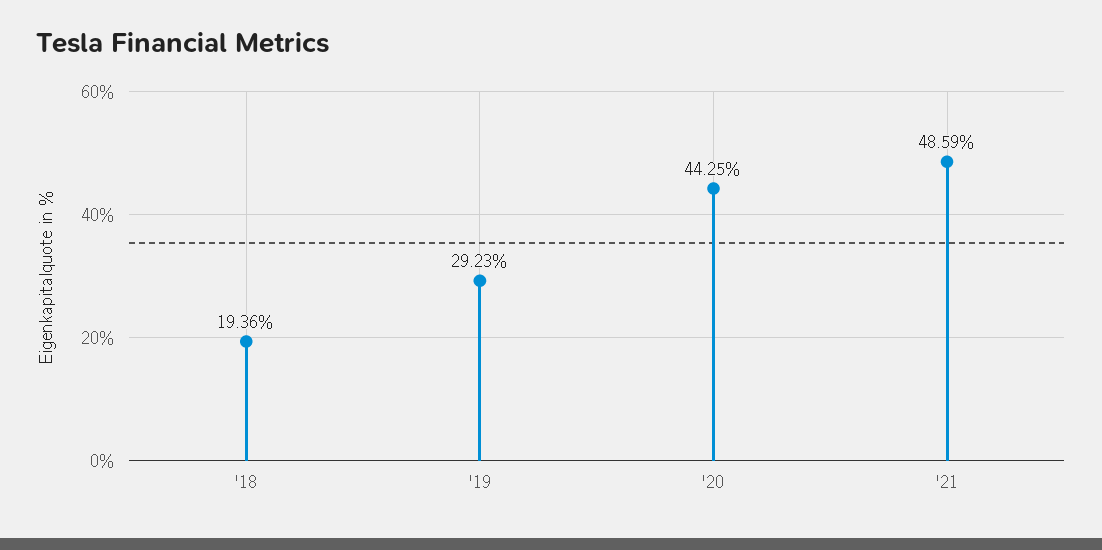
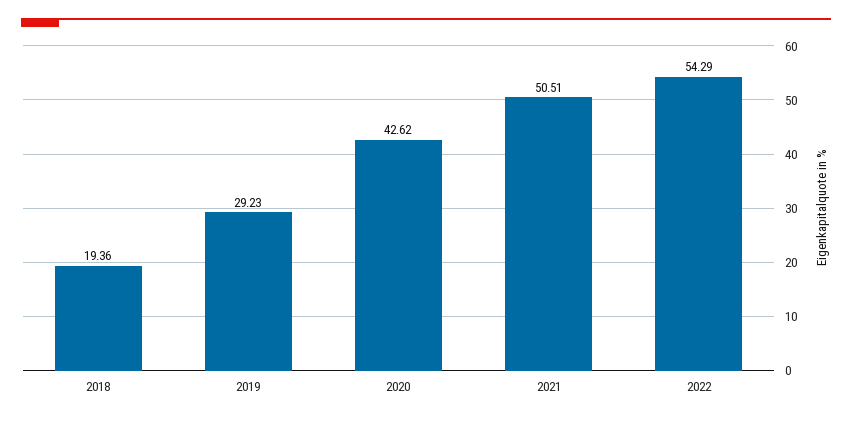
'20: 44.25 -> 42.62
'21: 48.59 -> 50.51
2022: none -> 54.29

